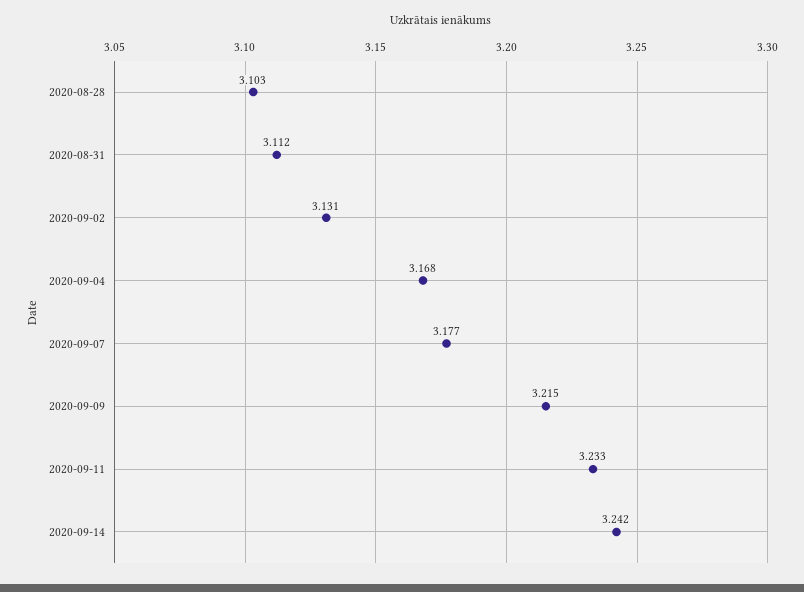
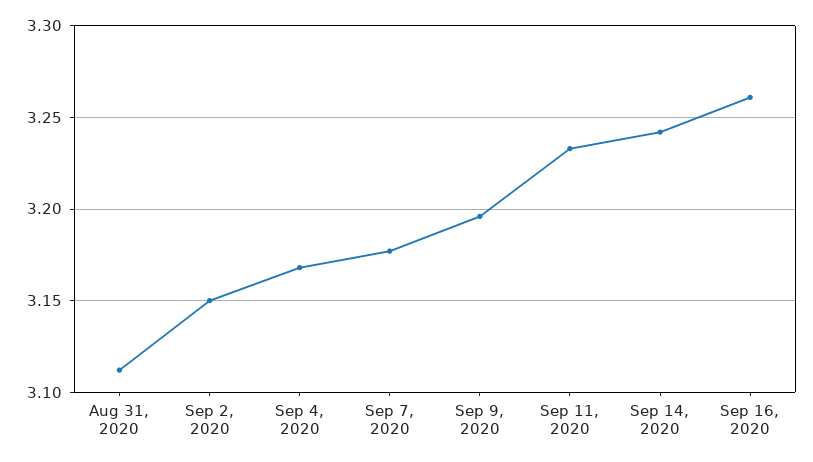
2020-08-28: 3.103 -> none
2020-09-02: 3.131 -> 3.15
2020-09-09: 3.215 -> 3.195
Sep 16, 2020: none -> 3.26

